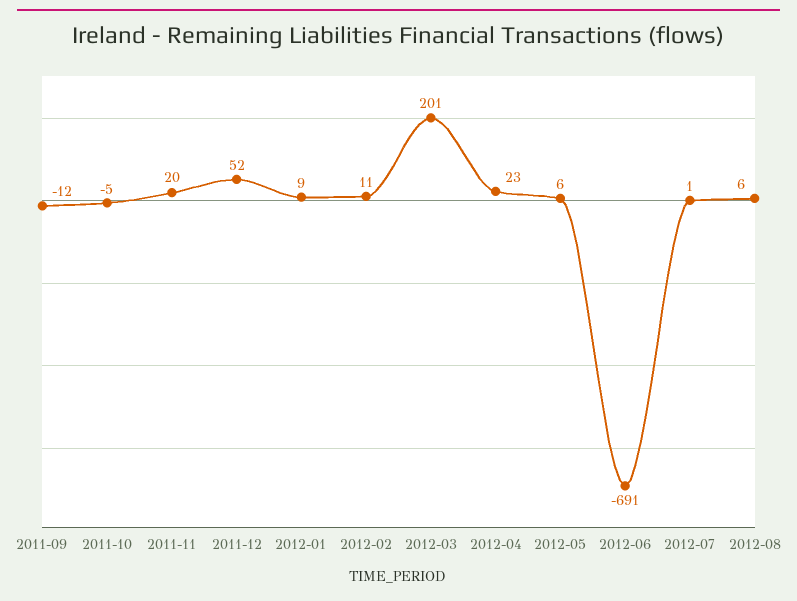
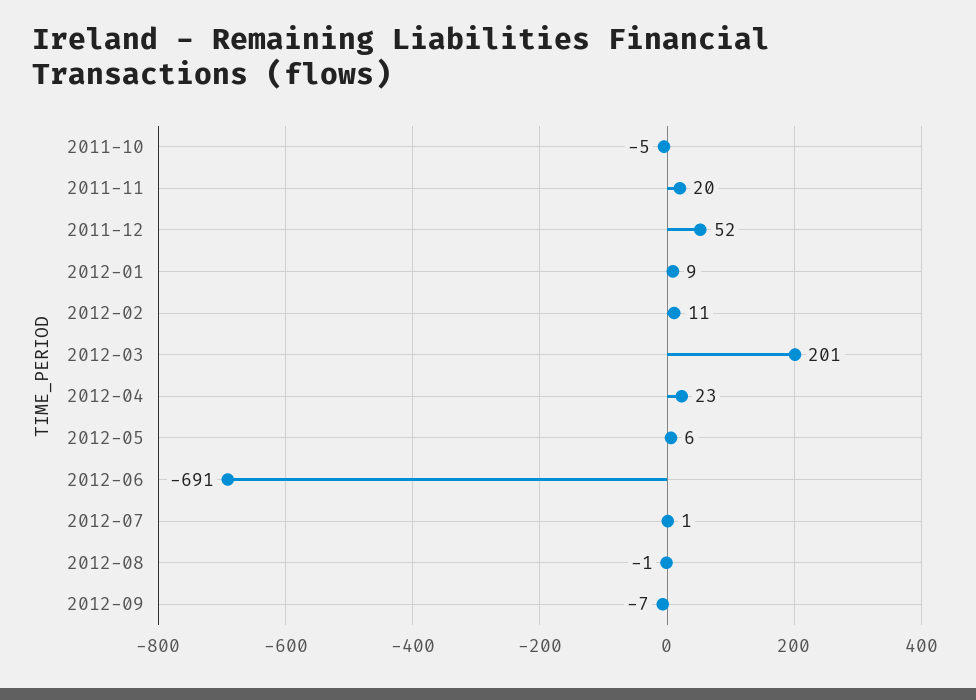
2011-09: -12 -> none
2012-08: 6 -> -1
2012-09: none -> -7

